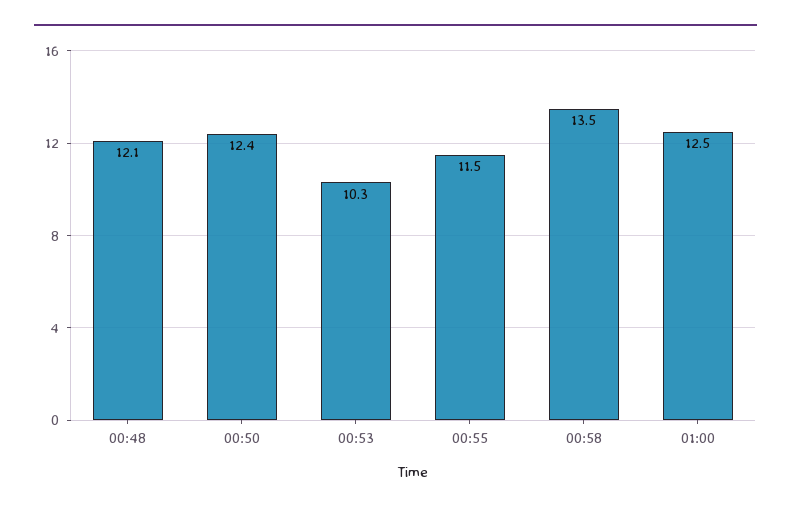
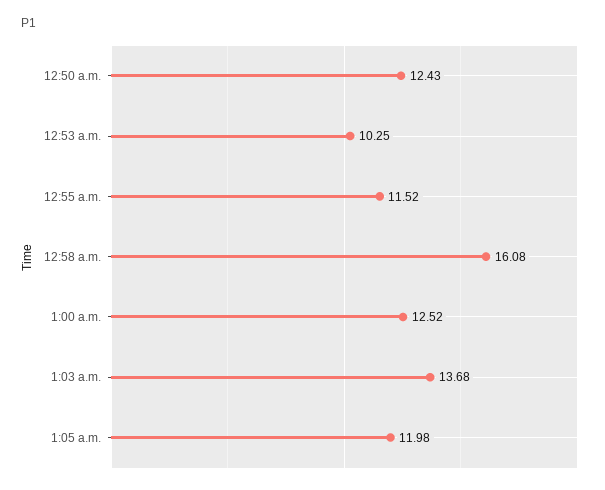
00:48: 12.1 -> none
00:58: 13.5 -> 16.08
1:03 a.m.: none -> 13.68
1:05 a.m.: none -> 11.98

